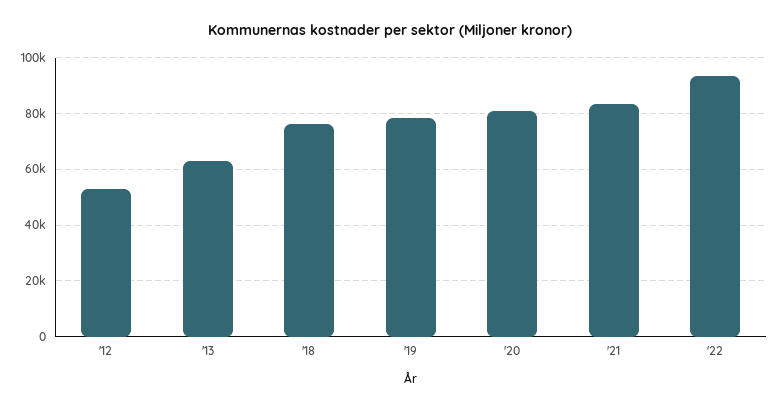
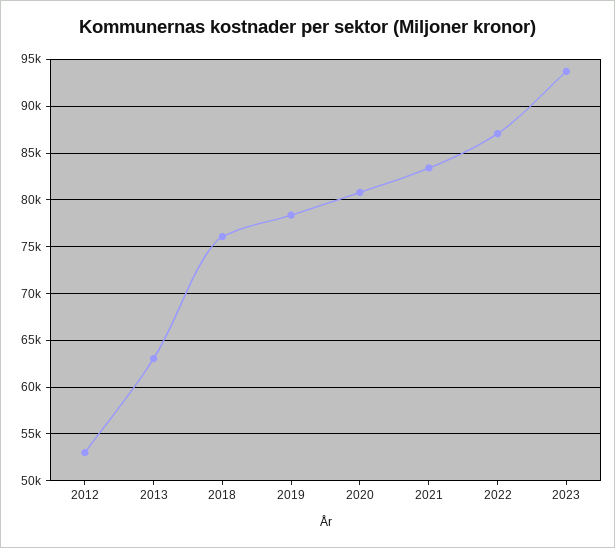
'22: 92500 -> 87000
2023: none -> 94000

